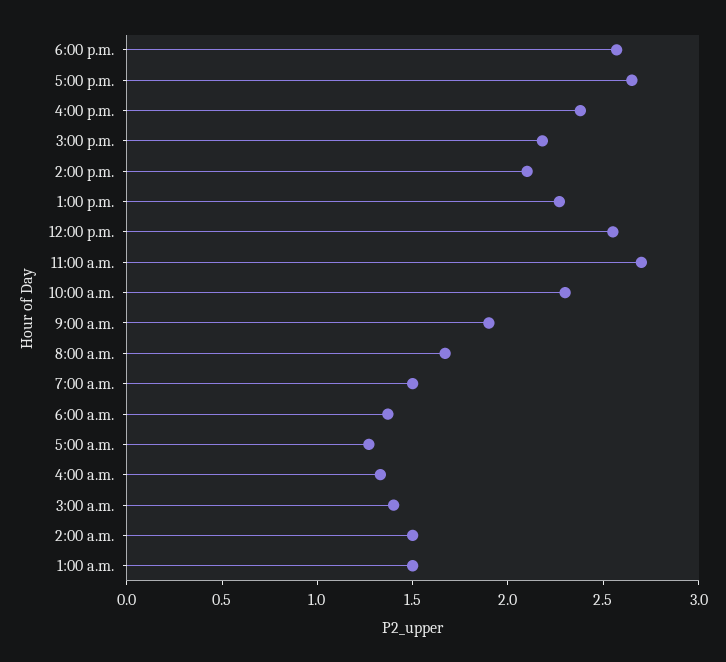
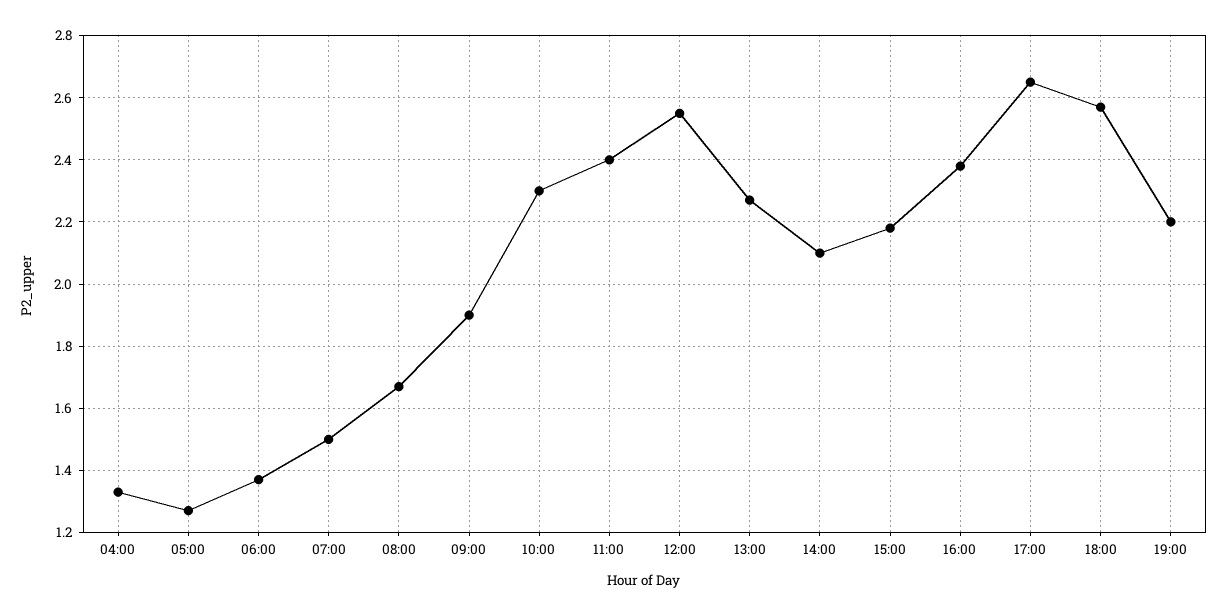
11:00 a.m.: 2.7 -> 2.4
3:00 a.m.: 1.4 -> none
2:00 a.m.: 1.5 -> none
1:00 a.m.: 1.5 -> none
19:00: none -> 2.2

